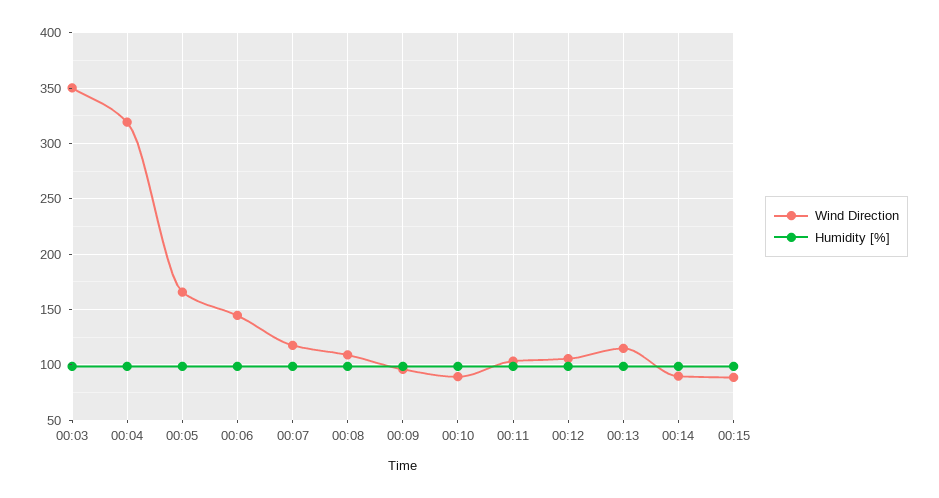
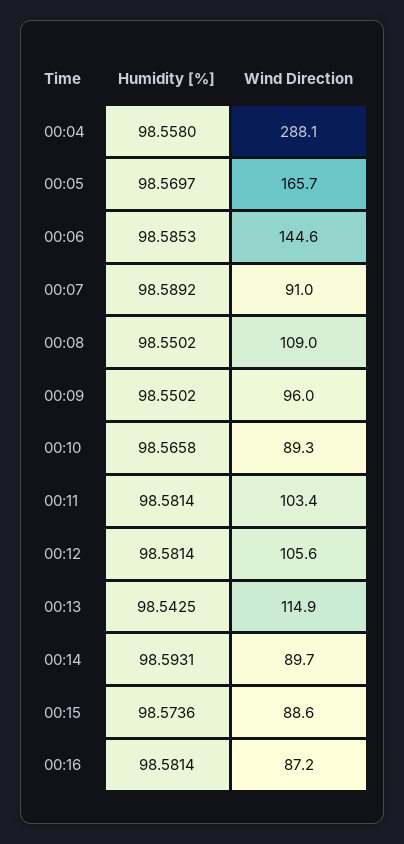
Wind Direction, 00:03: 350 -> none
Humidity [%], 00:03: 100 -> none
Wind Direction, 00:04: 320 -> 288.1
Wind Direction, 00:07: 120 -> 91
Humidity [%], 00:16: none -> 98.5814
Wind Direction, 00:16: none -> 87.2

